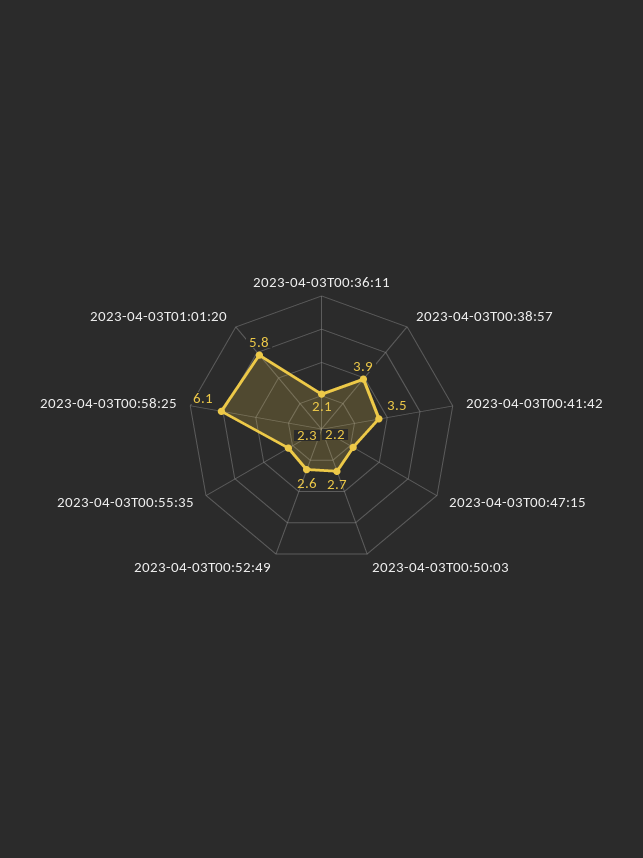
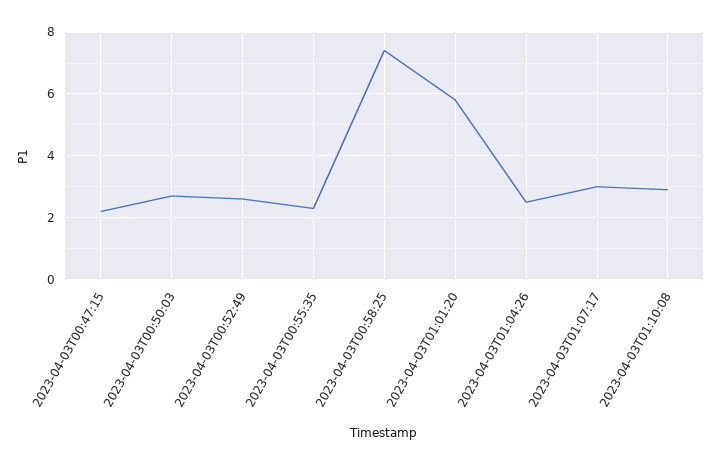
2023-04-03T00:36:11: 2.1 -> none
2023-04-03T00:38:57: 3.9 -> none
2023-04-03T00:41:42: 3.5 -> none
2023-04-03T00:58:25: 6.1 -> 7.5
2023-04-03T01:04:26: none -> 2.5
2023-04-03T01:07:17: none -> 3
2023-04-03T01:10:08: none -> 3

